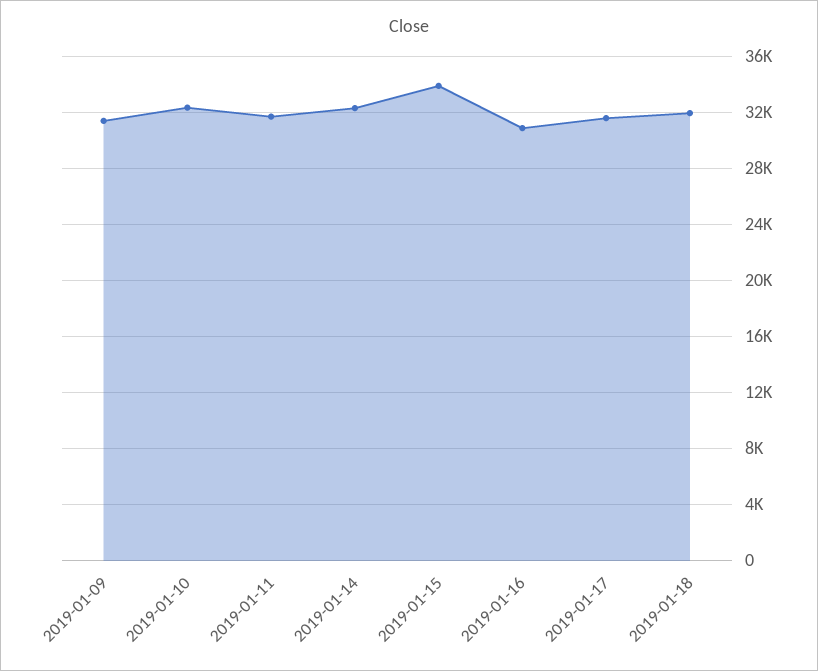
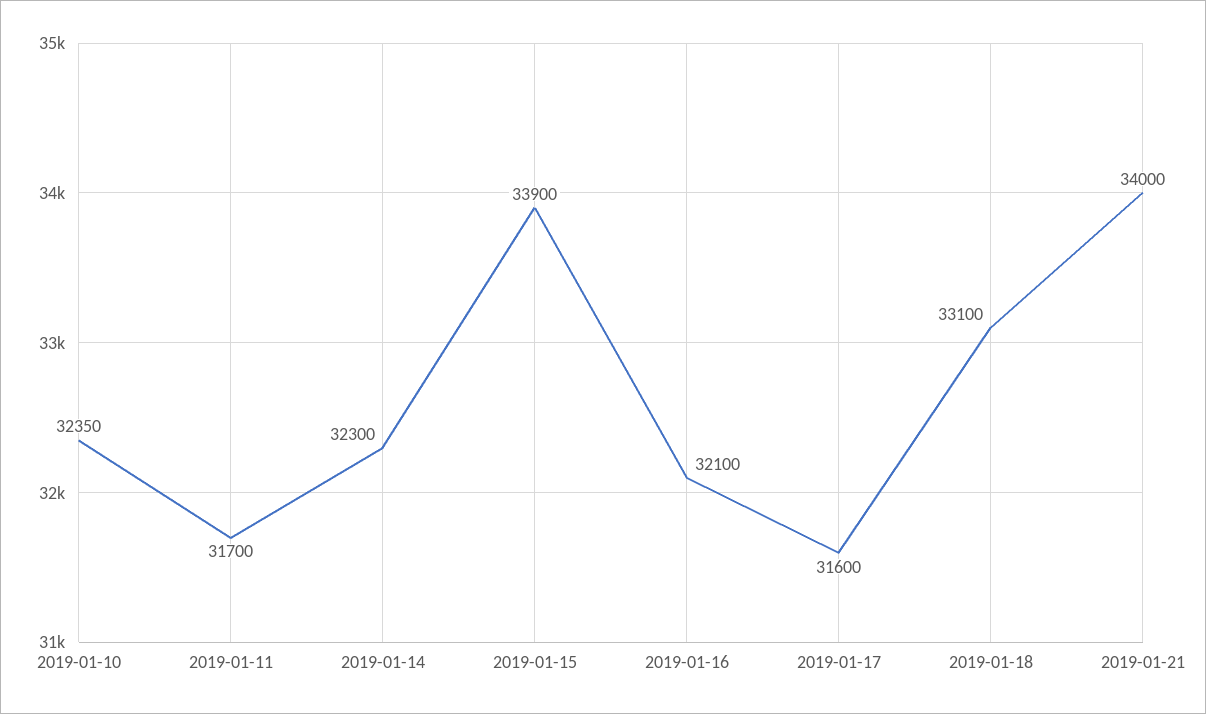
2019-01-09: 31500 -> none
2019-01-16: 31000 -> 32100
2019-01-18: 32000 -> 33100
2019-01-21: none -> 34000

